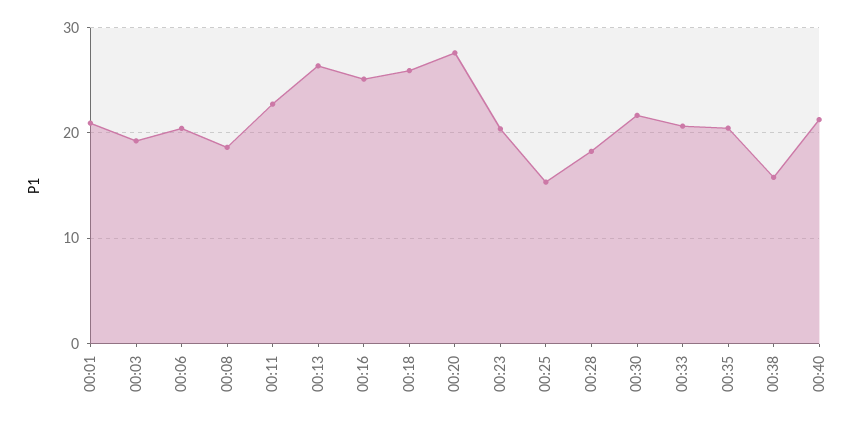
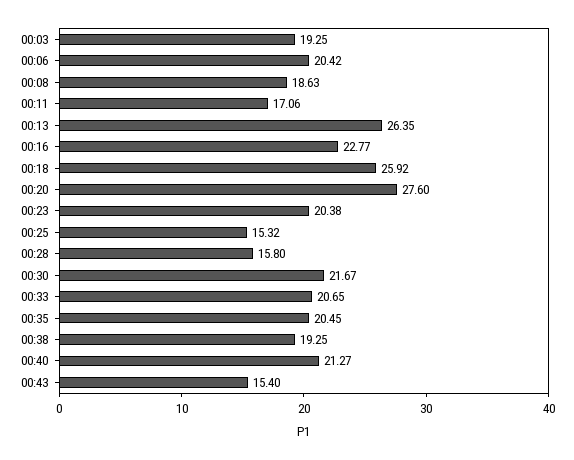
00:01: 21 -> none
00:11: 23 -> 17.06
00:16: 25 -> 22.77
00:28: 18 -> 15.8
00:38: 16 -> 19.25
00:43: none -> 15.4

